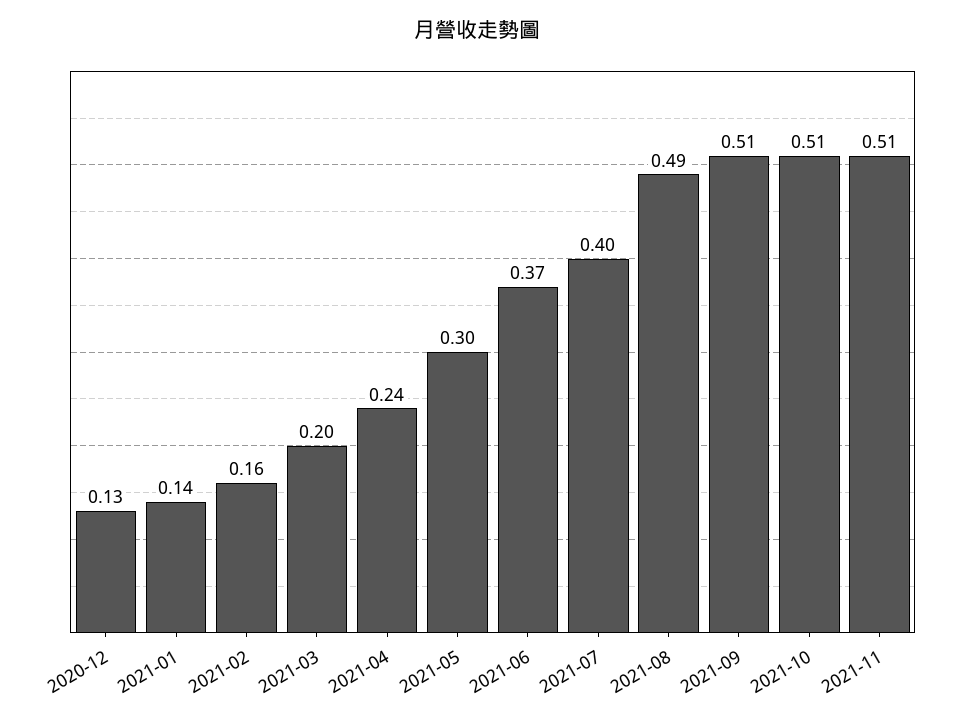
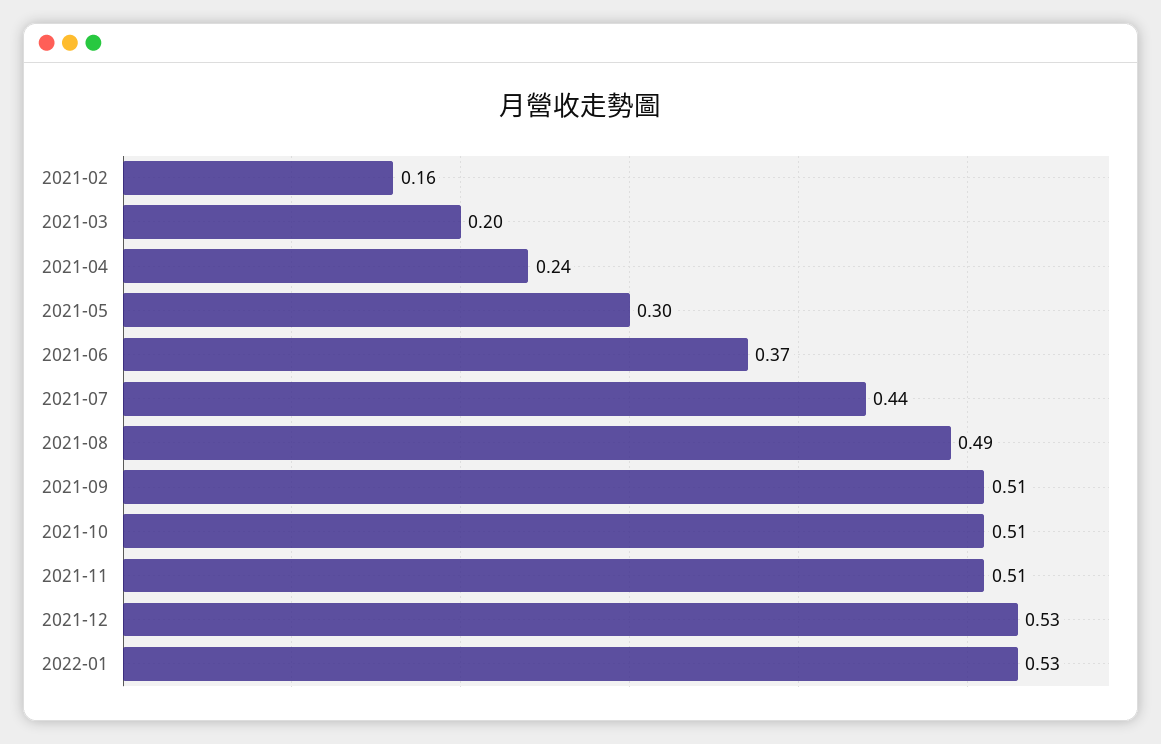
2020-12: 0.13 -> none
2021-01: 0.14 -> none
2021-07: 0.4 -> 0.44
2021-12: none -> 0.53
2022-01: none -> 0.53

